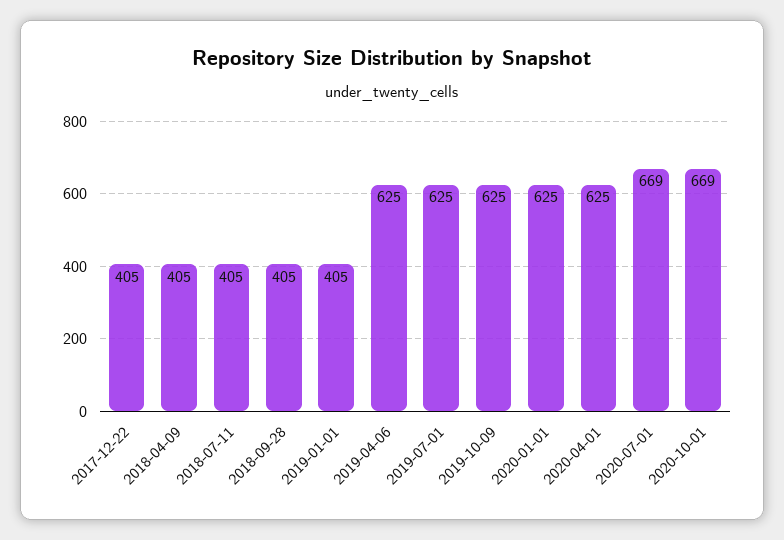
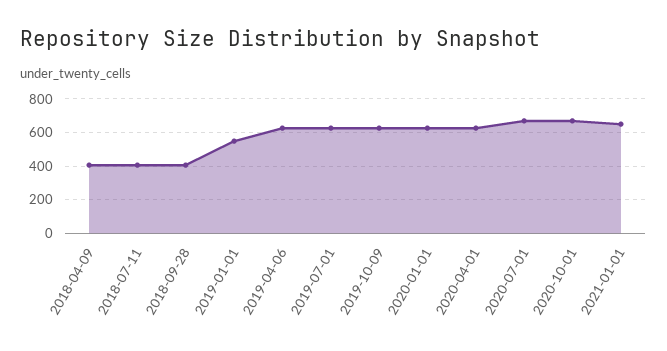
2017-12-22: 405 -> none
2019-01-01: 405 -> 550
2021-01-01: none -> 650

